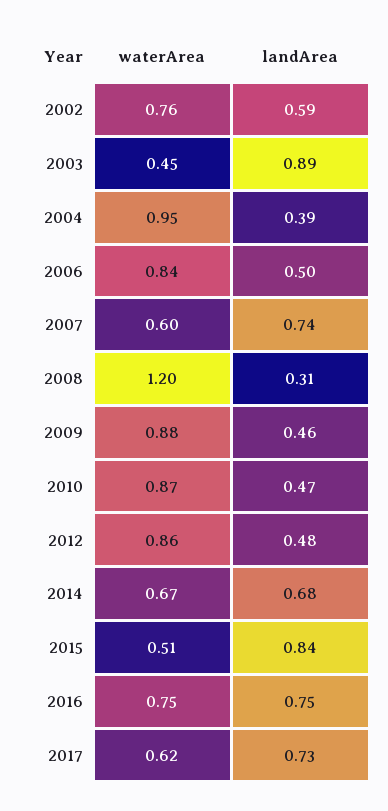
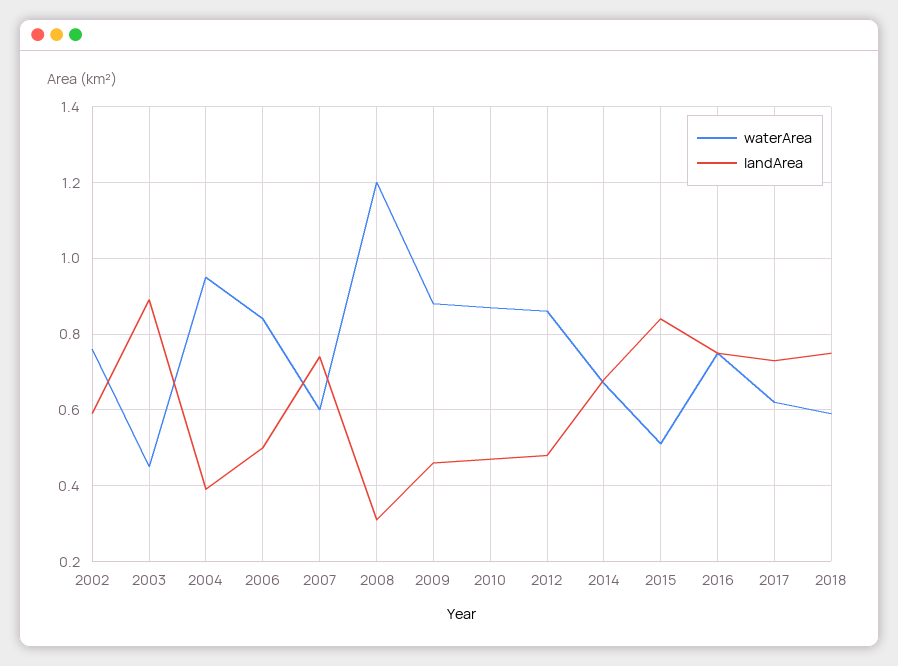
waterArea, 2018: none -> 0.6
landArea, 2018: none -> 0.75

